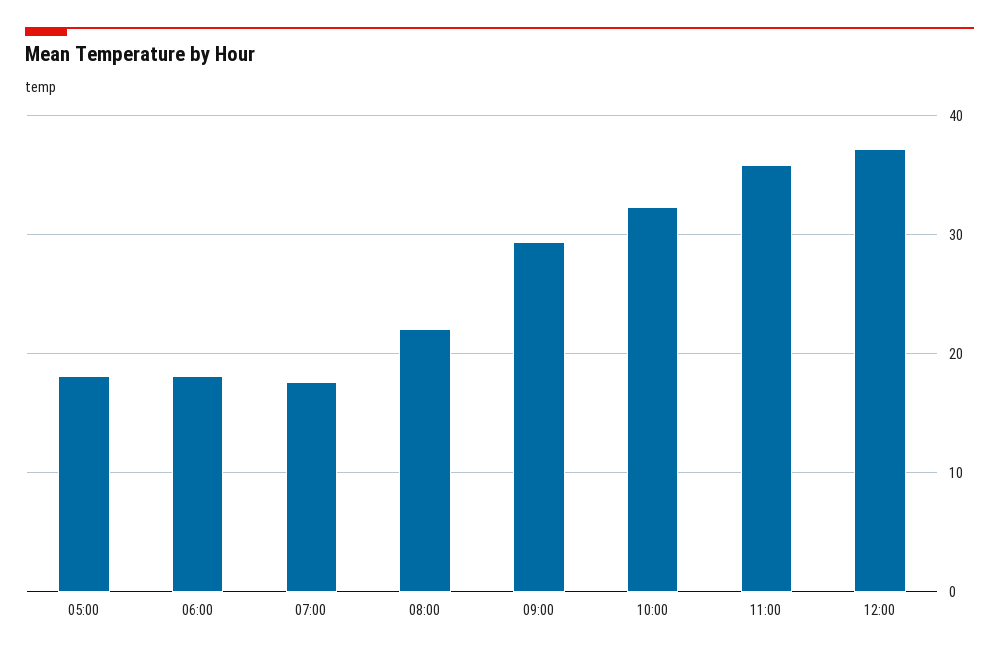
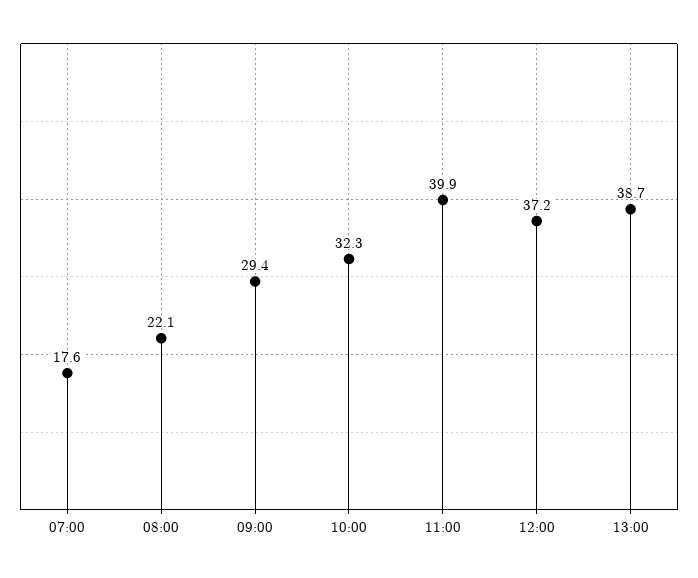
05:00: 18 -> none
06:00: 18 -> none
11:00: 36 -> 39.9
13:00: none -> 38.7

